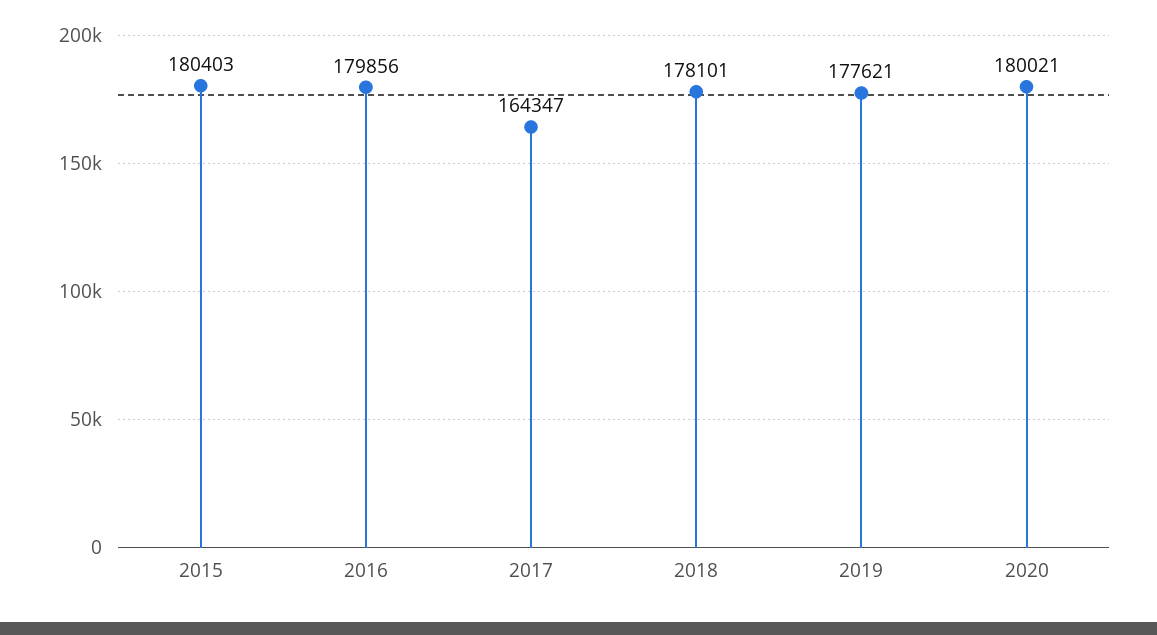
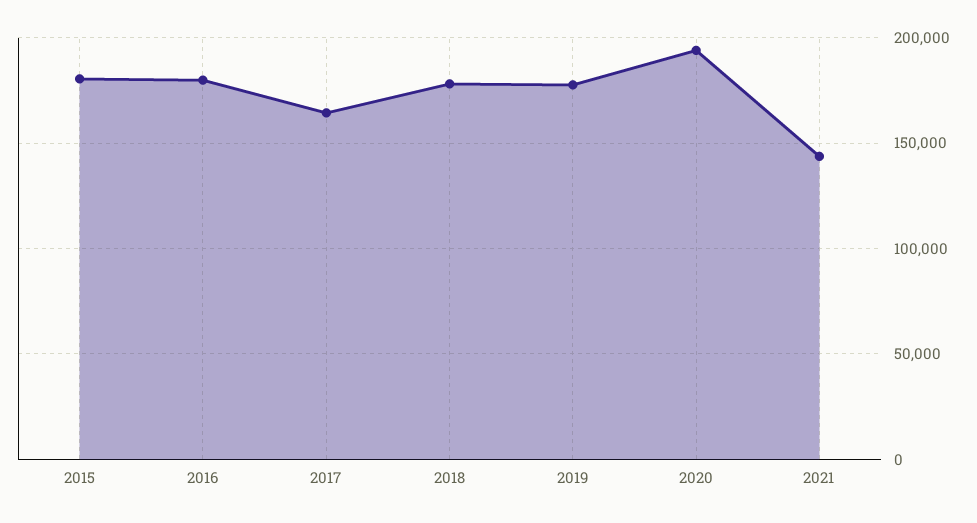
2020: 180021 -> 195000
2021: none -> 145000

